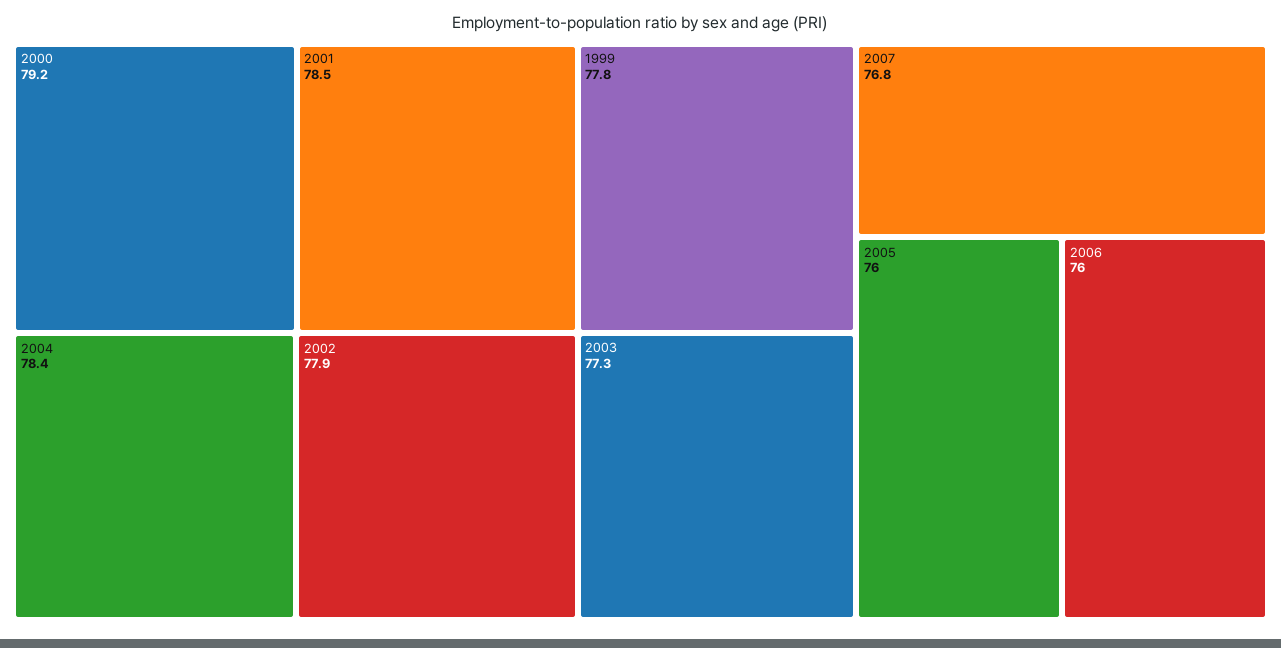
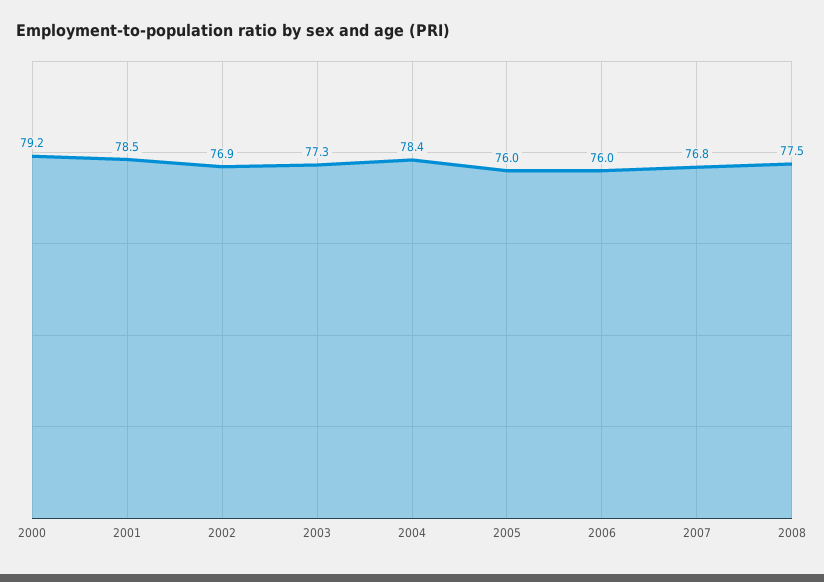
2002: 77.9 -> 76.9
1999: 77.8 -> none
2008: none -> 77.5

